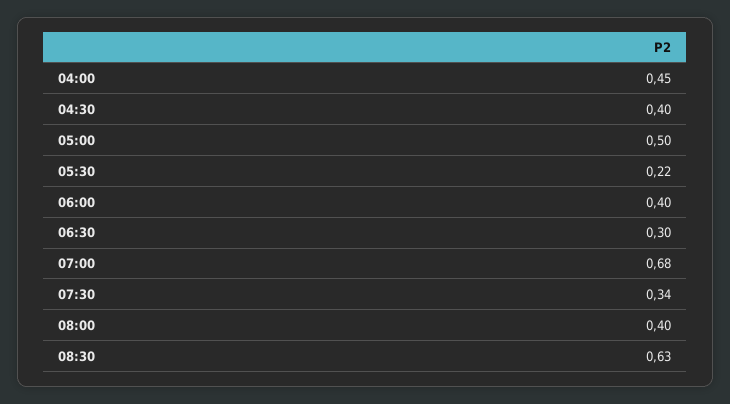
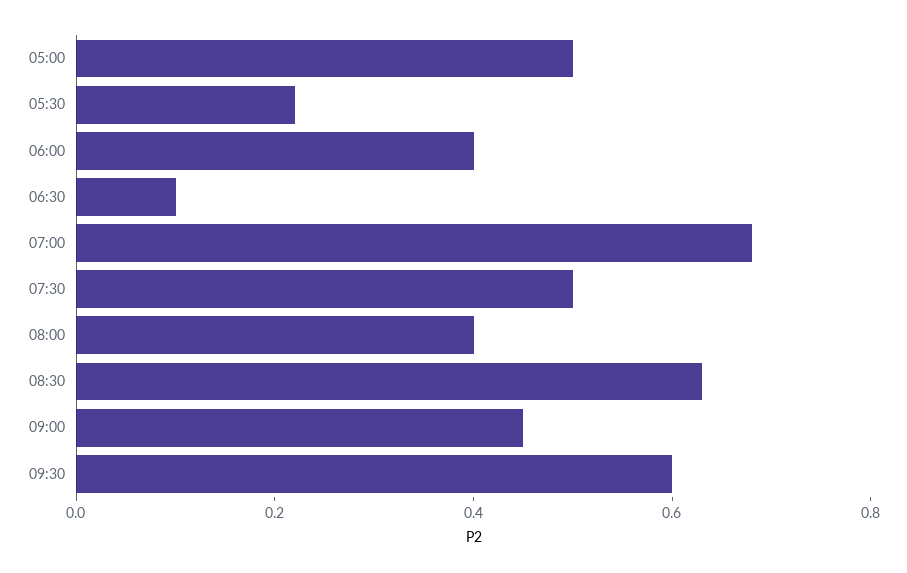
04:00: 0.45 -> none
04:30: 0.4 -> none
06:30: 0.3 -> 0.1
07:30: 0.34 -> 0.5
09:00: none -> 0.45
09:30: none -> 0.6

